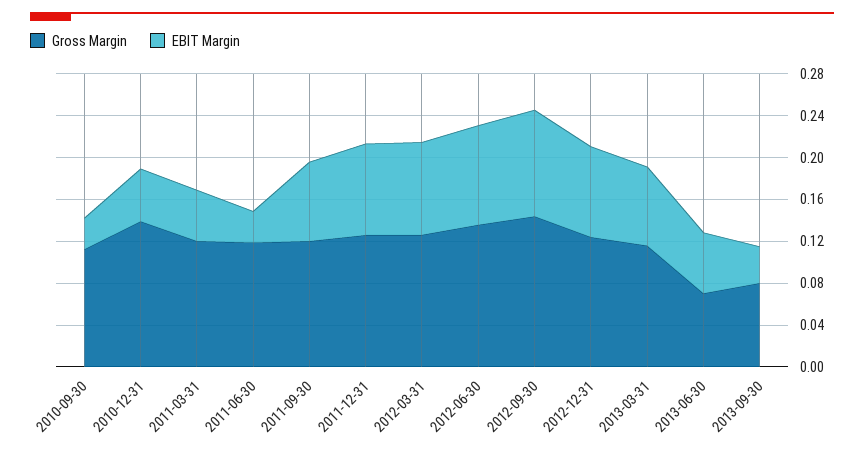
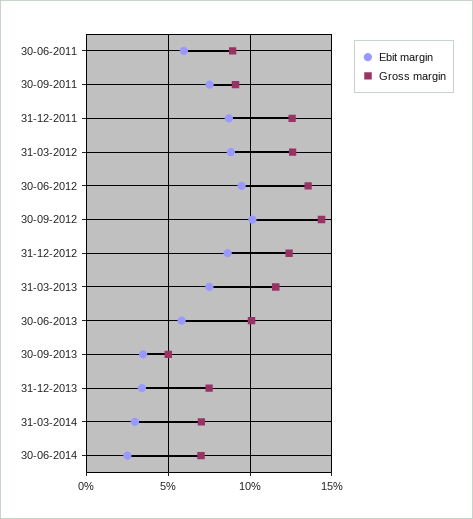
Gross Margin, 2010-09-30: 0.11 -> none
EBIT Margin, 2010-09-30: 0.03 -> none
Gross Margin, 2010-12-31: 0.14 -> none
EBIT Margin, 2010-12-31: 0.05 -> none
Gross Margin, 2011-03-31: 0.12 -> none
EBIT Margin, 2011-03-31: 0.05 -> none
Gross Margin, 2011-06-30: 0.12 -> 0.09
EBIT Margin, 2011-06-30: 0.03 -> 0.06
Gross Margin, 2011-09-30: 0.12 -> 0.09
Gross Margin, 2013-06-30: 0.07 -> 0.1
Gross Margin, 2013-09-30: 0.08 -> 0.05
EBIT Margin, 31-12-2013: none -> 0.035
Gross Margin, 31-12-2013: none -> 0.075
EBIT Margin, 31-03-2014: none -> 0.03
Gross Margin, 31-03-2014: none -> 0.07
EBIT Margin, 30-06-2014: none -> 0.025
Gross Margin, 30-06-2014: none -> 0.07

